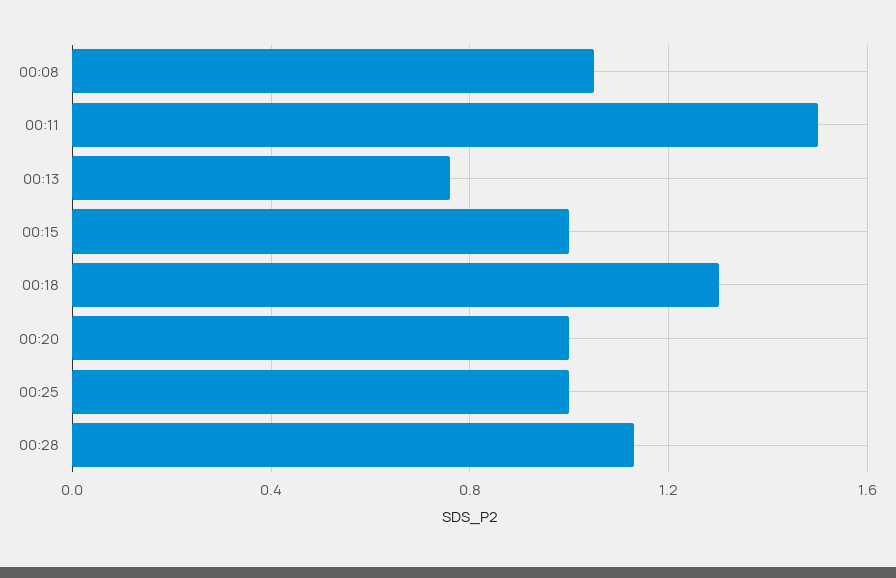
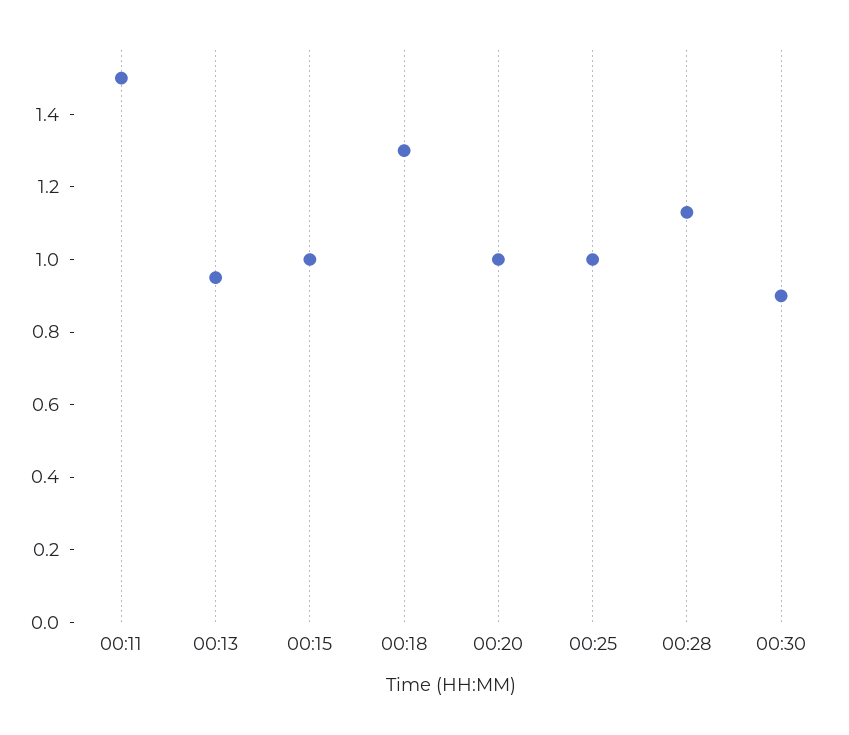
00:08: 1.05 -> none
00:13: 0.75 -> 0.95
00:30: none -> 0.9

